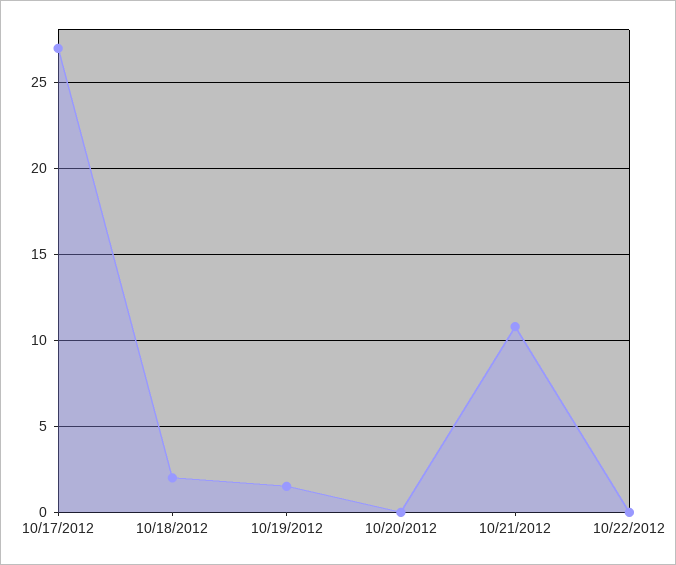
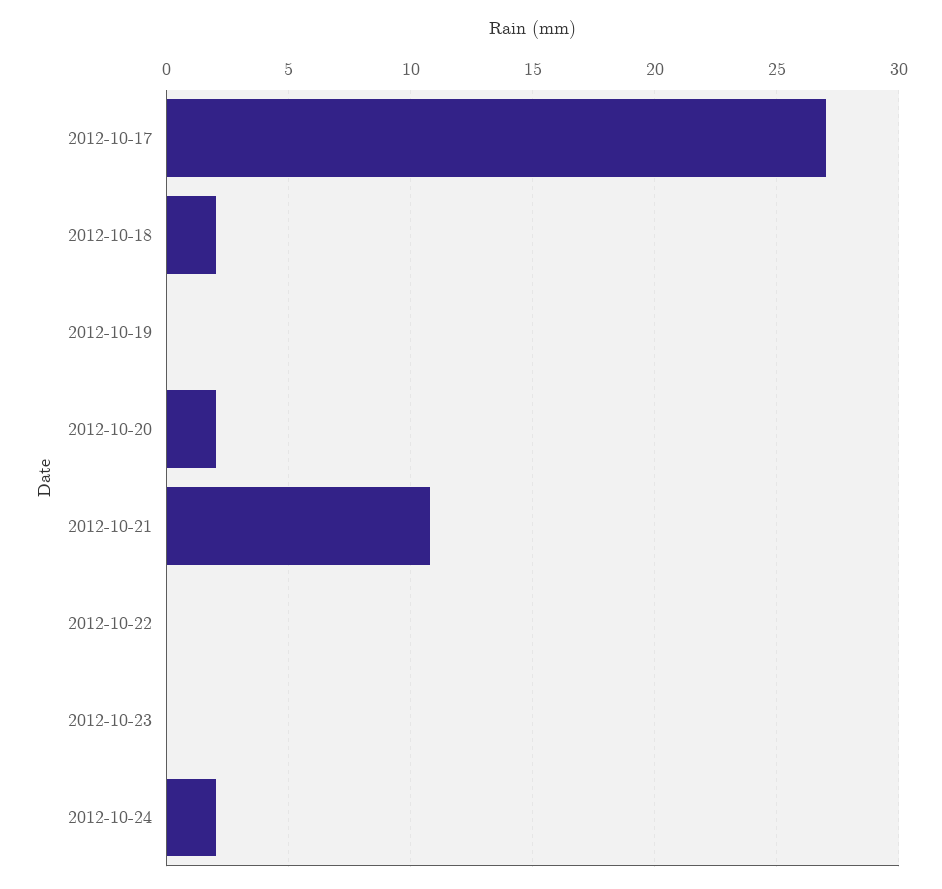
10/19/2012: 1.5 -> 0
10/20/2012: 0 -> 2
2012-10-23: none -> 0
2012-10-24: none -> 2

